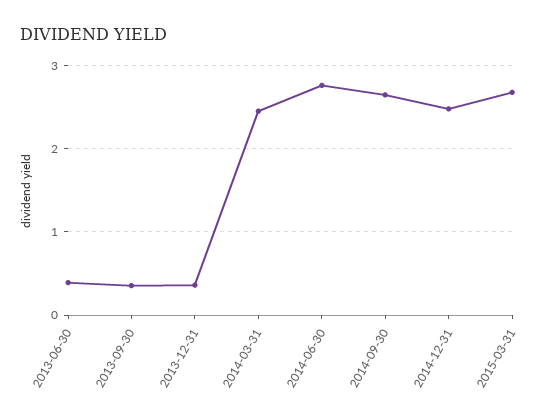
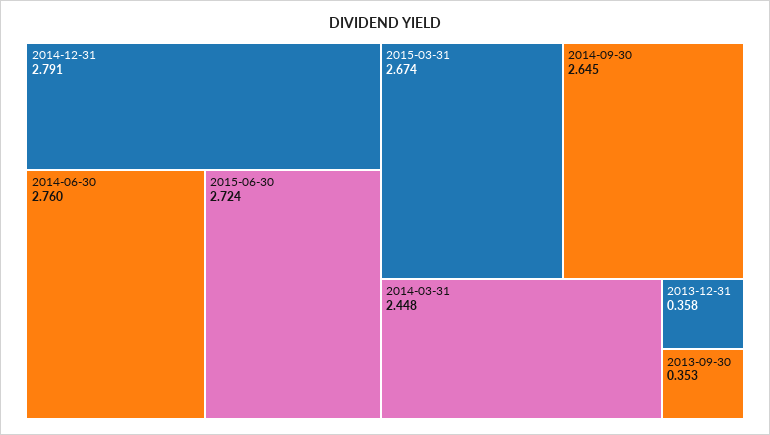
2013-06-30: 0.4 -> none
2014-12-31: 2.5 -> 2.791
2015-06-30: none -> 2.724

